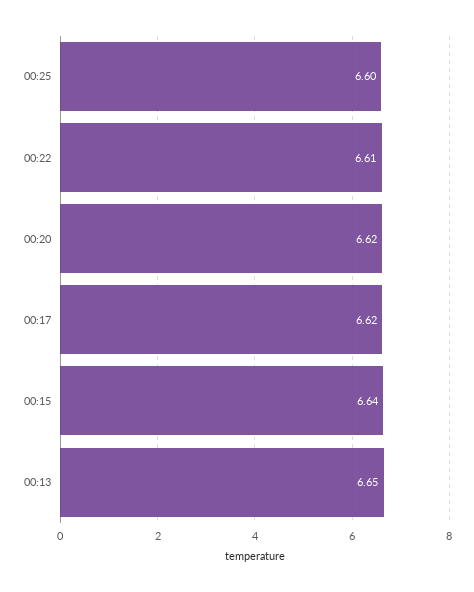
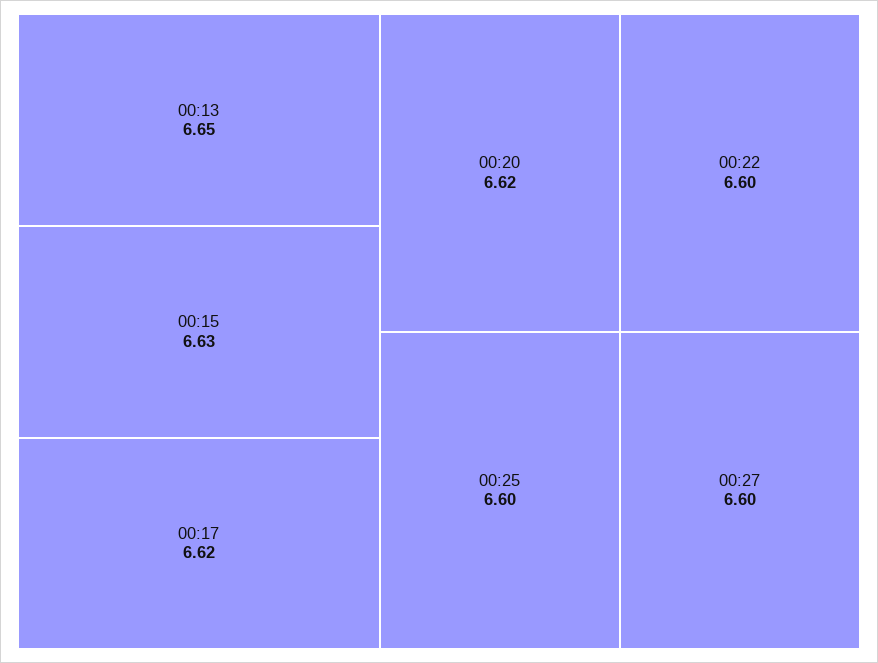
00:22: 6.61 -> 6.6
00:15: 6.64 -> 6.63
00:27: none -> 6.6

